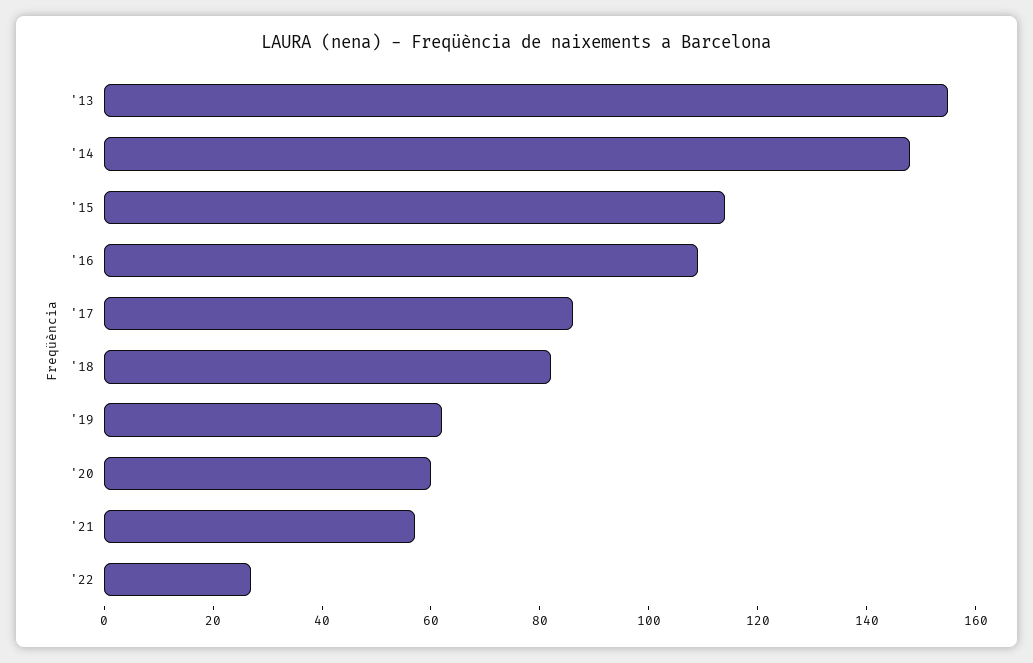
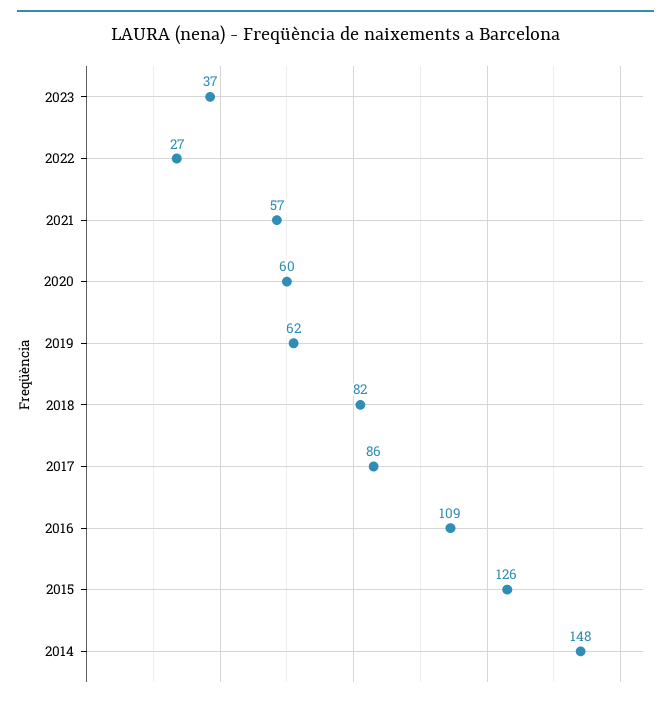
'13: 155 -> none
'15: 115 -> 126
2023: none -> 37

